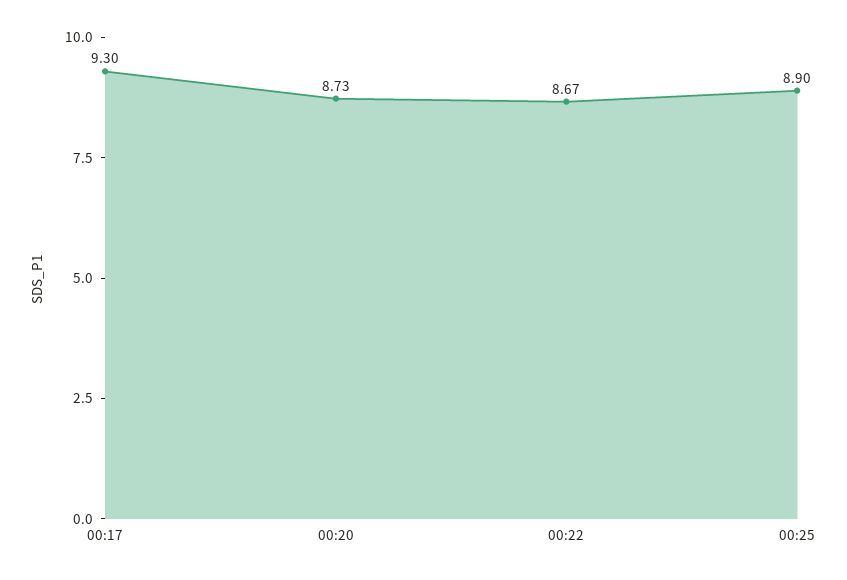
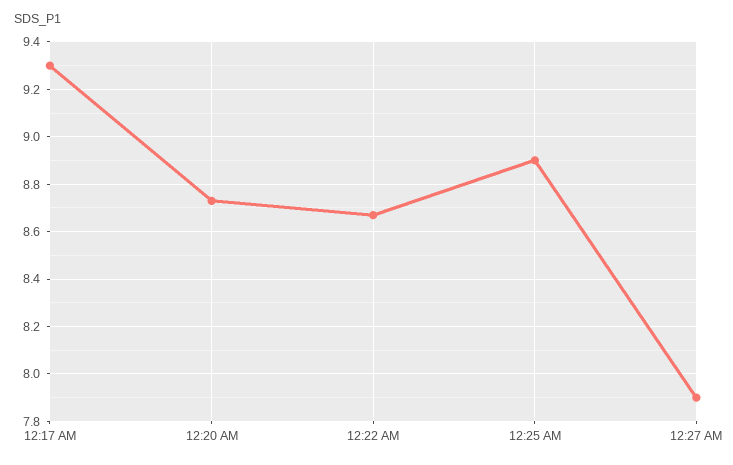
12:27 AM: none -> 7.9

